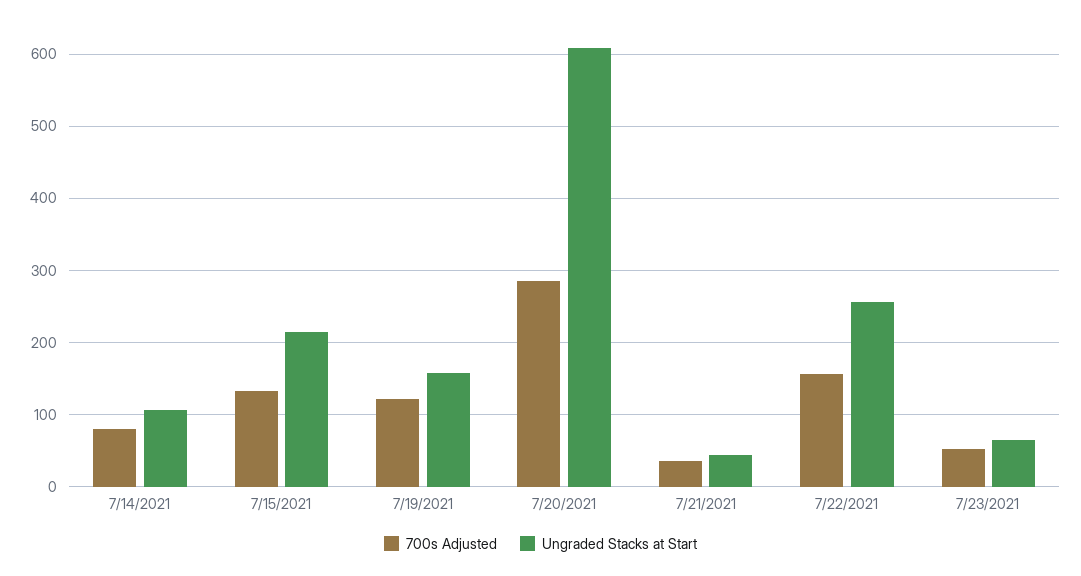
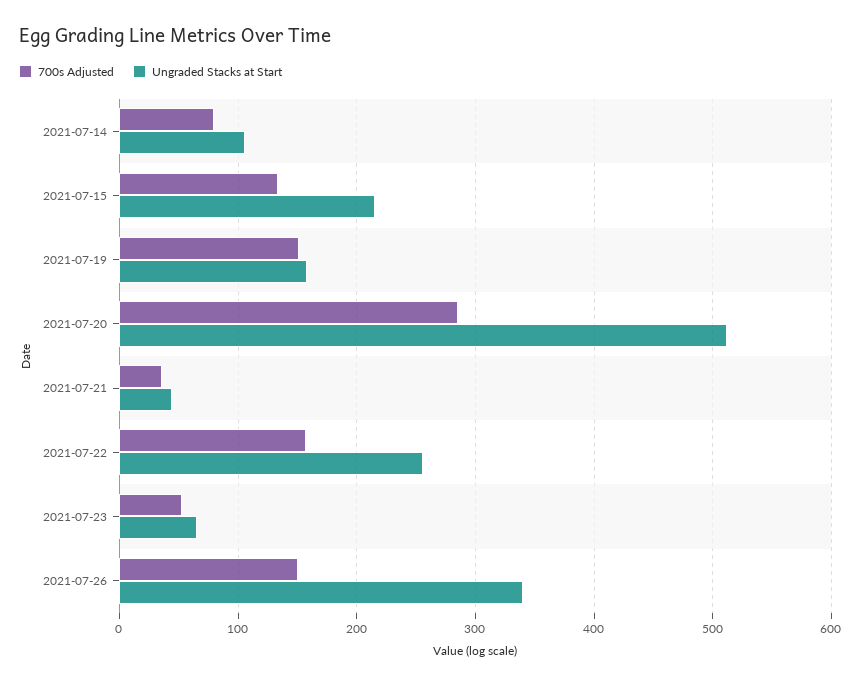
700s Adjusted, 7/19/2021: 120 -> 150
Ungraded Stacks at Start, 7/20/2021: 610 -> 510
700s Adjusted, 2021-07-26: none -> 150
Ungraded Stacks at Start, 2021-07-26: none -> 340

